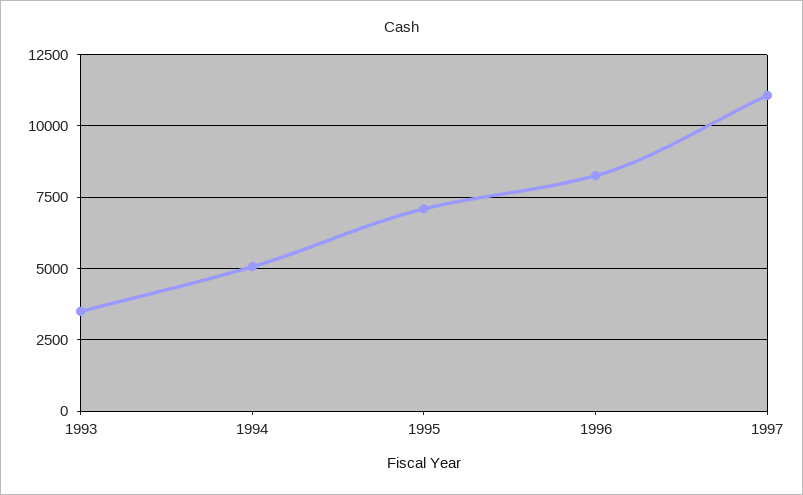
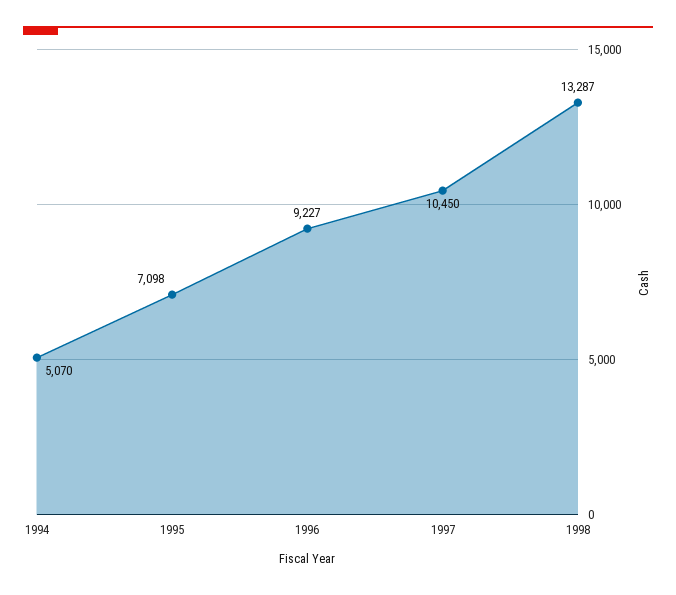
1993: 3500 -> none
1996: 8250 -> 9227
1997: 11000 -> 10450
1998: none -> 13287

